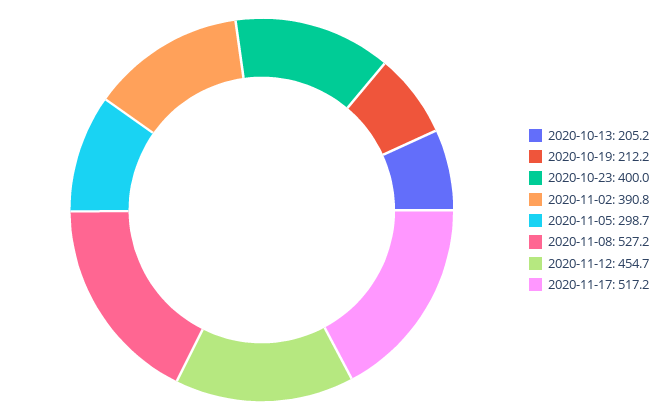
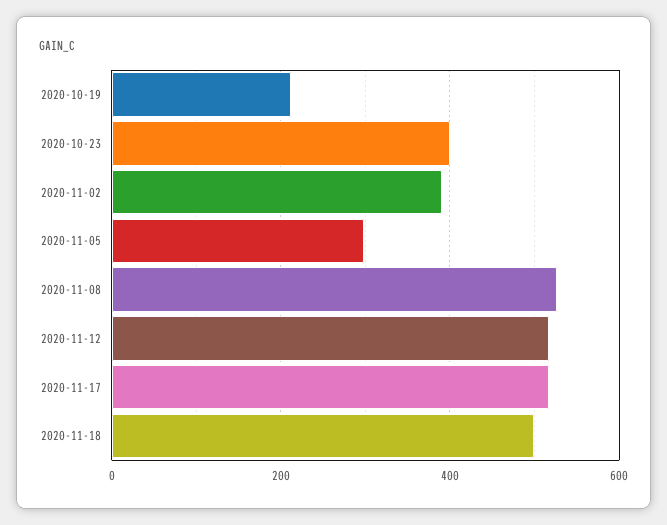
2020-10-13: 205.2 -> none
2020-11-12: 454.7 -> 520
2020-11-18: none -> 500

